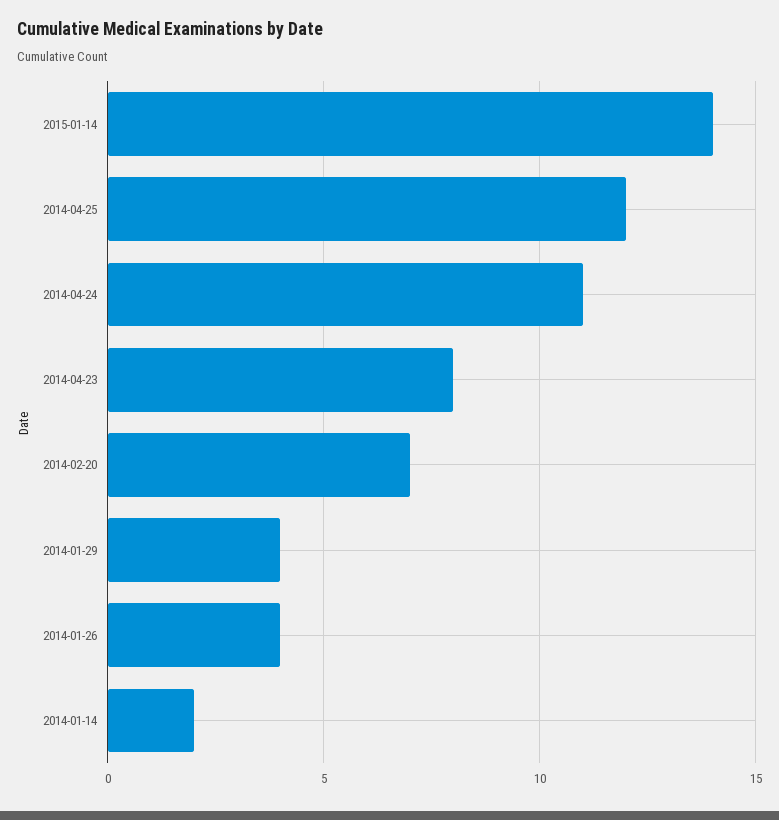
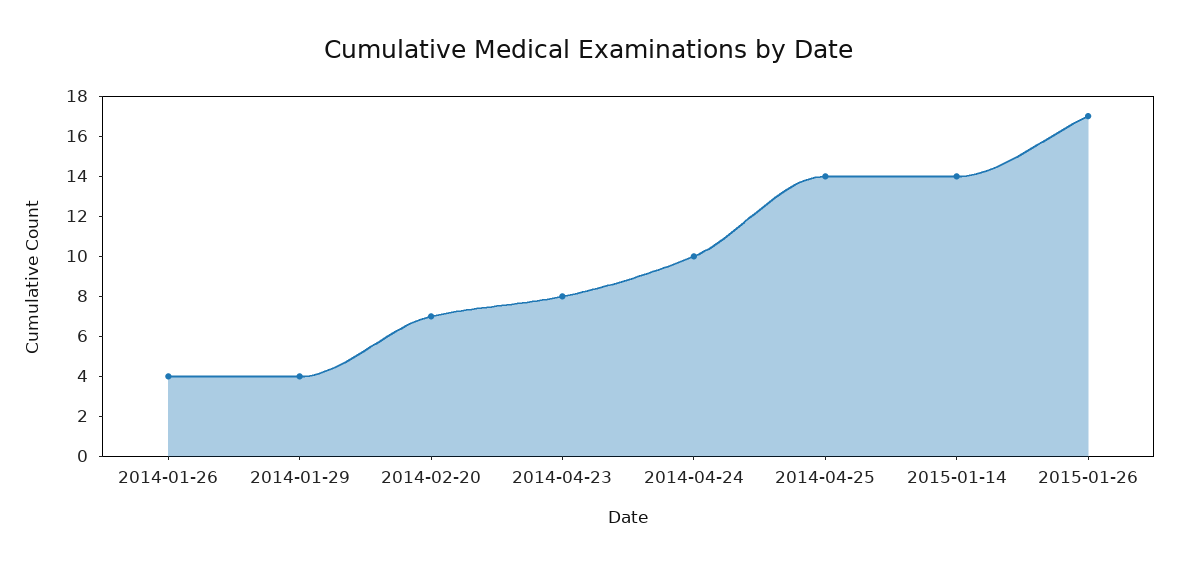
2014-04-25: 12 -> 14
2014-04-24: 11 -> 10
2014-01-14: 2 -> none
2015-01-26: none -> 17

